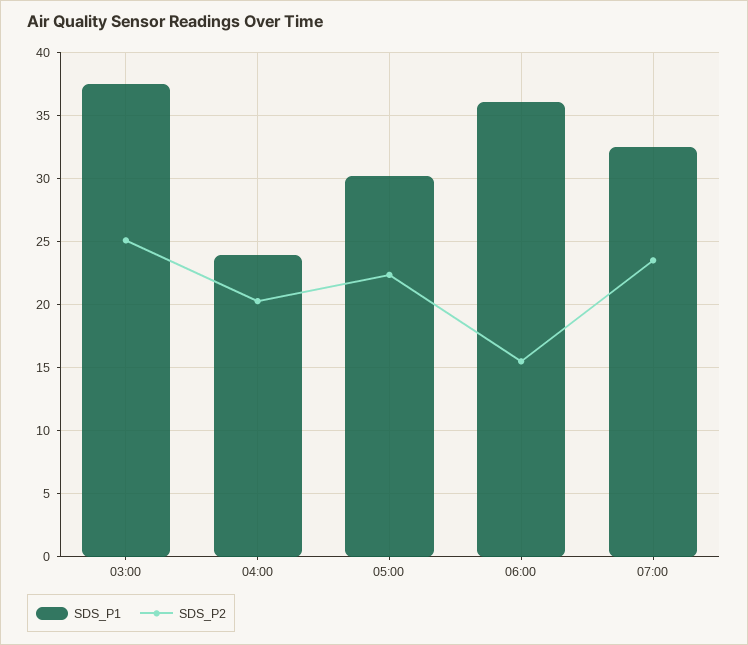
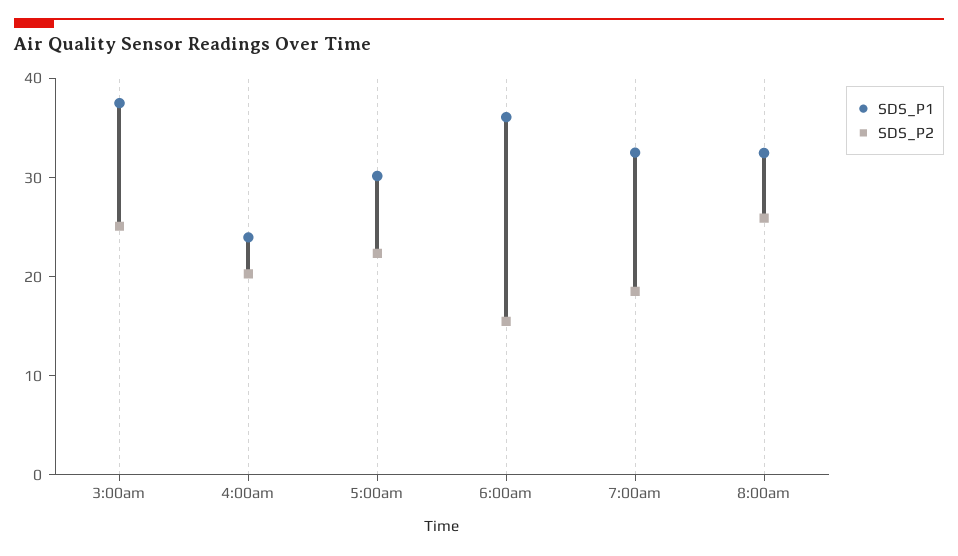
SDS_P2, 07:00: 23.5 -> 18
SDS_P1, 8:00am: none -> 32
SDS_P2, 8:00am: none -> 26

